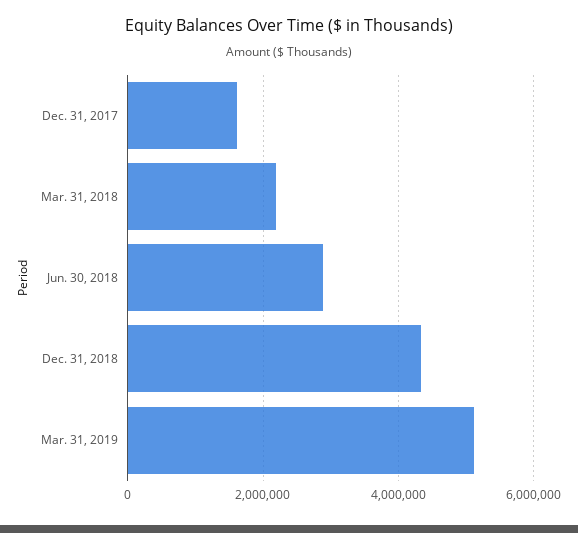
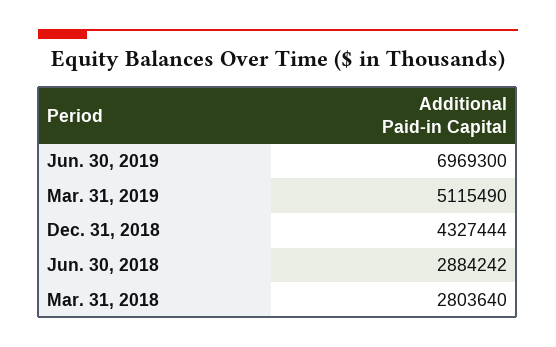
Dec. 31, 2017: 1600000 -> none
Mar. 31, 2018: 2200000 -> 2803640
Jun. 30, 2019: none -> 6969300

